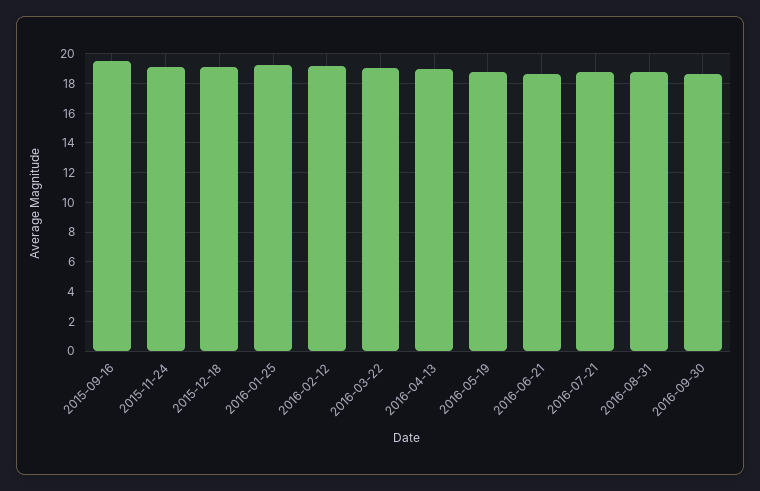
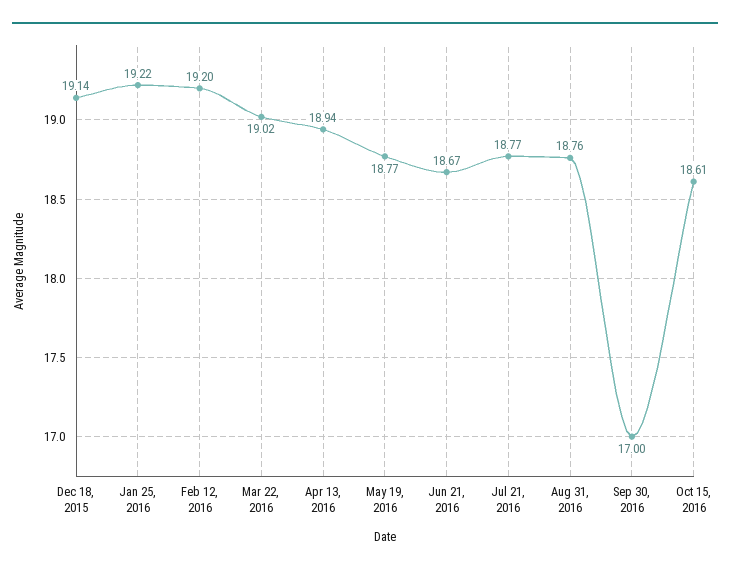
2015-09-16: 19.5 -> none
2015-11-24: 19 -> none
2016-09-30: 18.5 -> 17
Oct 15, 2016: none -> 18.61

